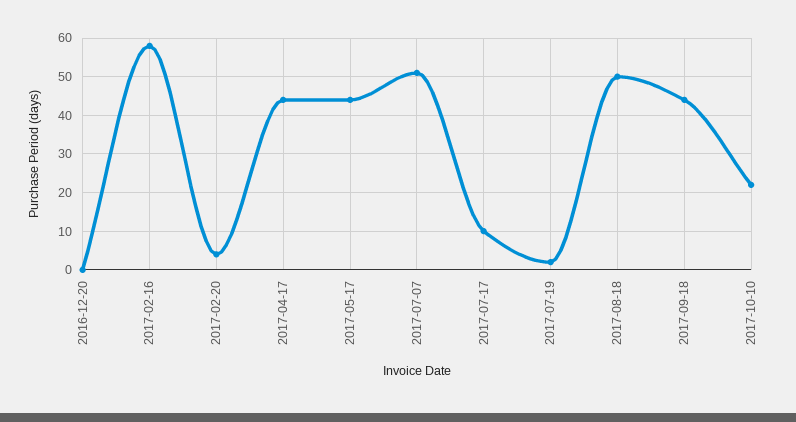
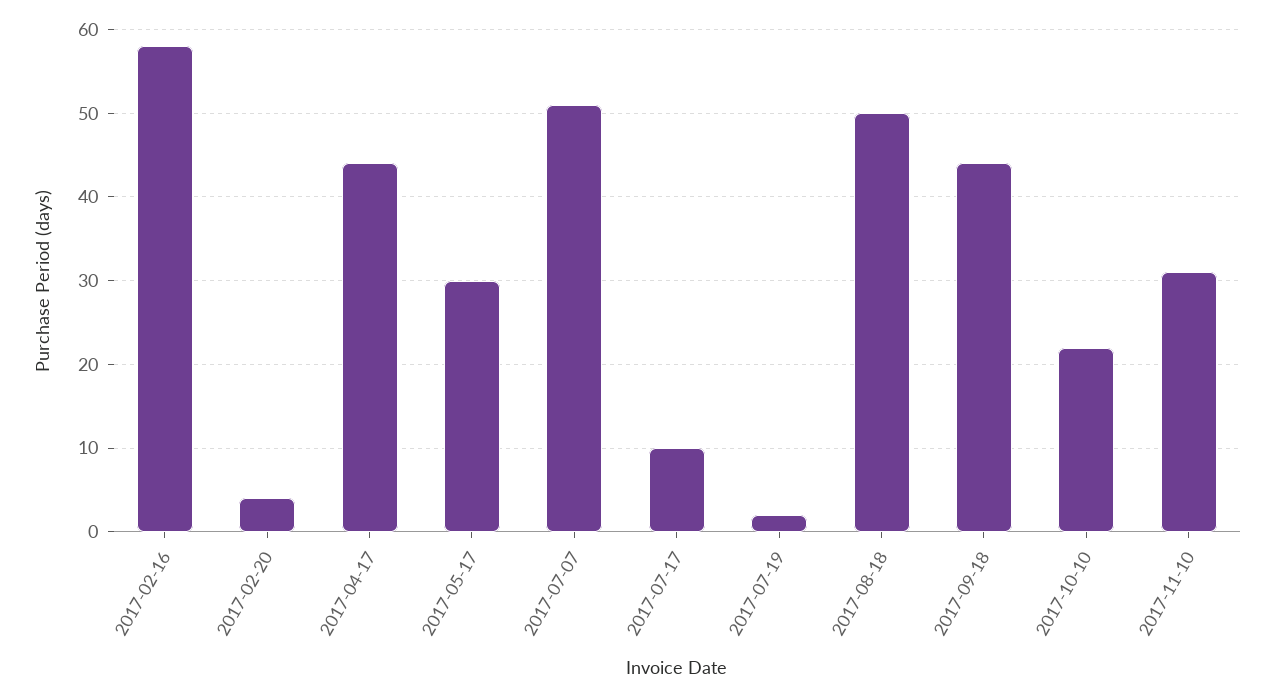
2016-12-20: 0 -> none
2017-05-17: 45 -> 30
2017-11-10: none -> 31

